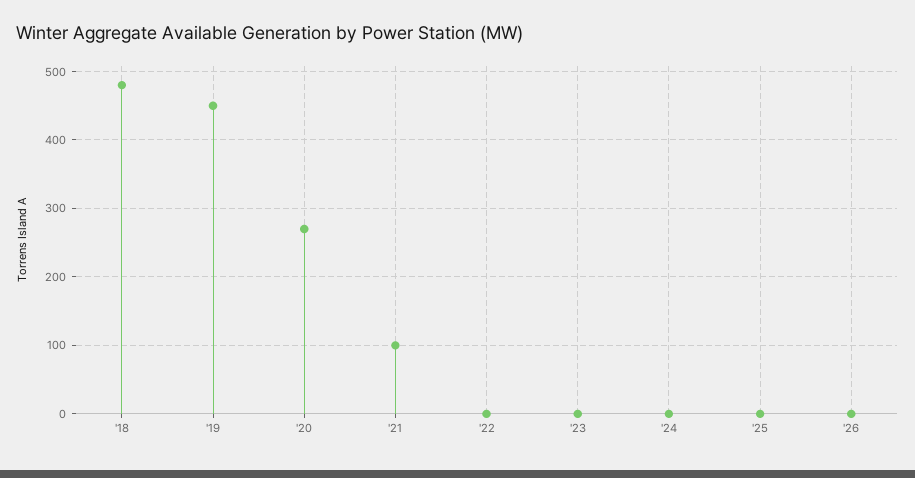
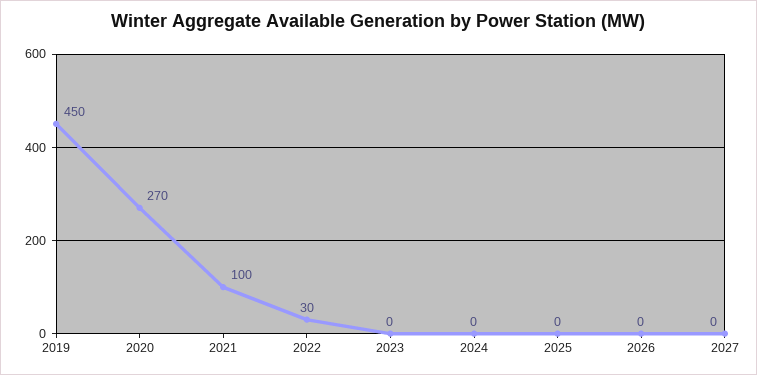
'18: 480 -> none
'22: 0 -> 30
2027: none -> 0

